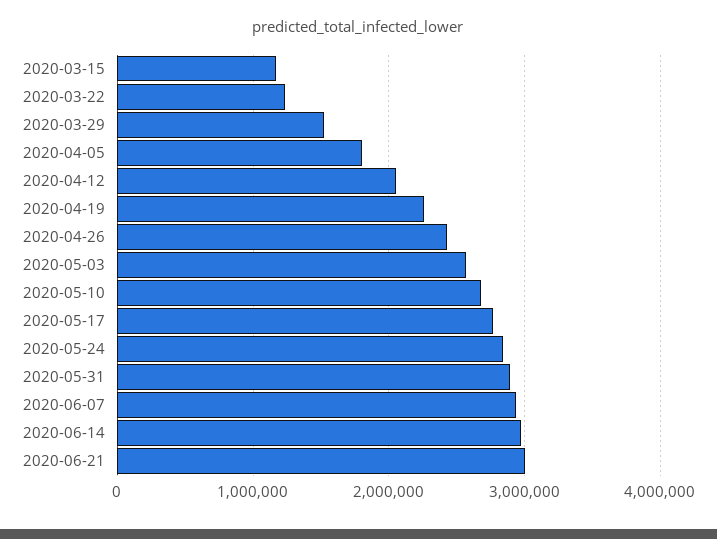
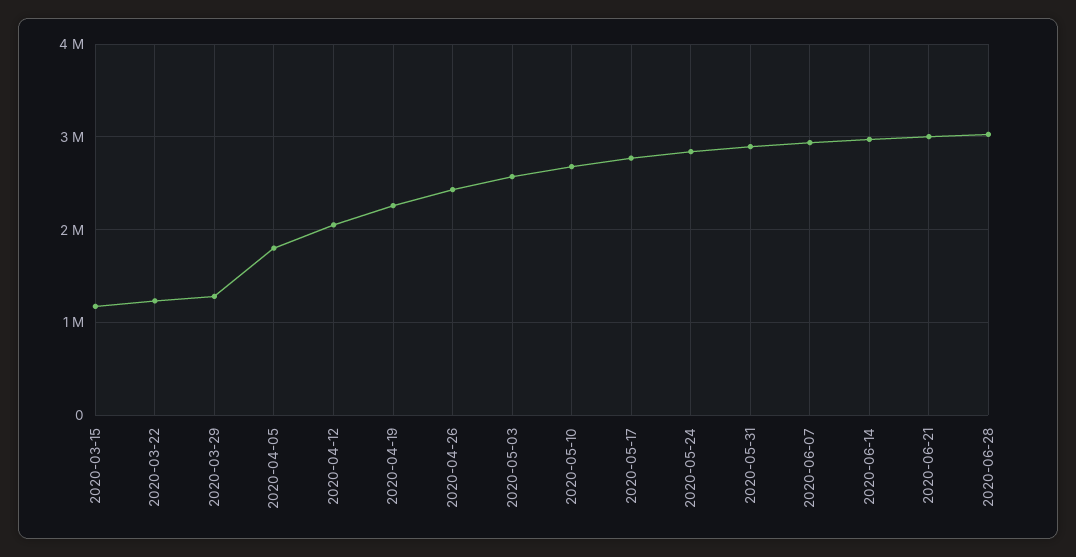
2020-03-29: 1500000 -> 1300000
2020-06-28: none -> 3000000

